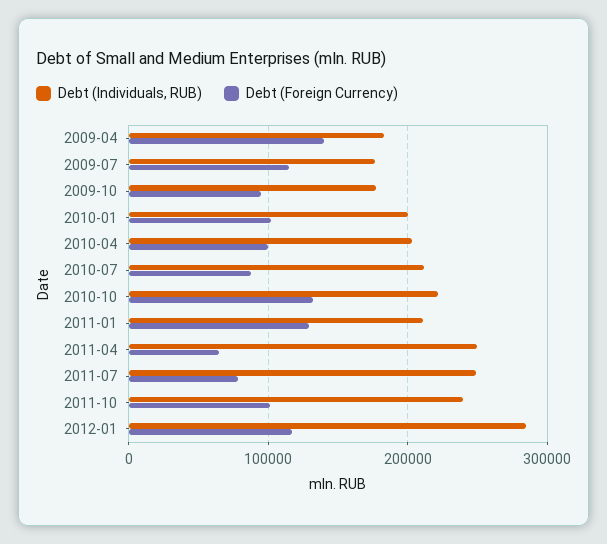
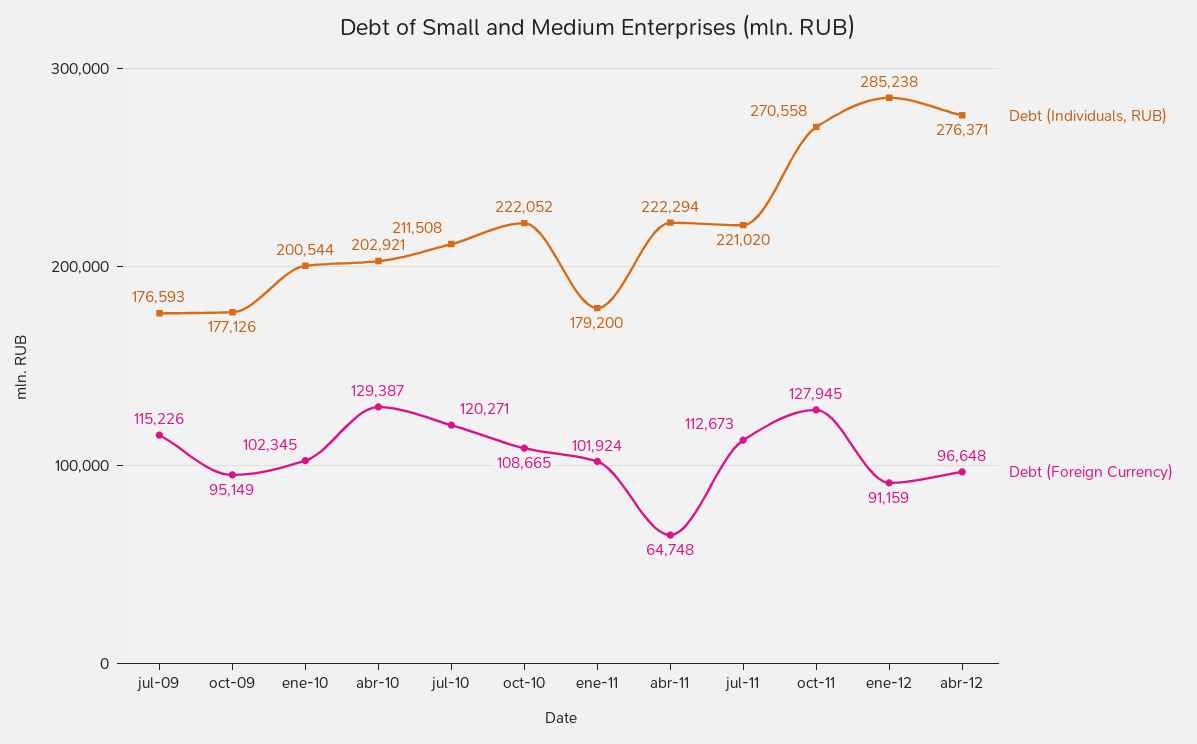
Debt (Individuals, RUB), 2009-04: 180000 -> none
Debt (Foreign Currency), 2009-04: 140000 -> none
Debt (Foreign Currency), 2010-04: 100000 -> 129387
Debt (Foreign Currency), 2010-07: 90000 -> 120271
Debt (Foreign Currency), 2010-10: 130000 -> 108665
Debt (Individuals, RUB), 2011-01: 210000 -> 179200
Debt (Foreign Currency), 2011-01: 130000 -> 101924
Debt (Individuals, RUB), 2011-04: 250000 -> 222294
Debt (Individuals, RUB), 2011-07: 250000 -> 221020
Debt (Foreign Currency), 2011-07: 80000 -> 112673
Debt (Individuals, RUB), 2011-10: 240000 -> 270558
Debt (Foreign Currency), 2011-10: 100000 -> 127945
Debt (Foreign Currency), 2012-01: 120000 -> 91159
Debt (Individuals, RUB), abr-12: none -> 276371
Debt (Foreign Currency), abr-12: none -> 96648

